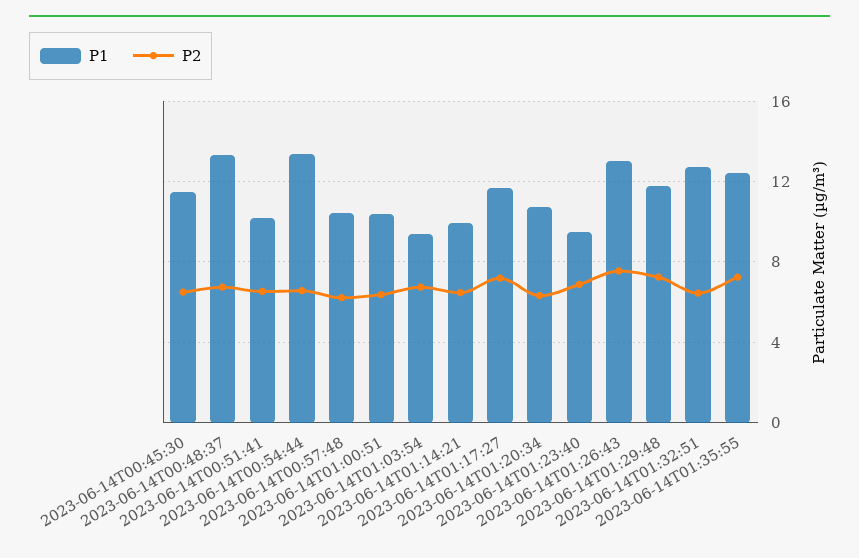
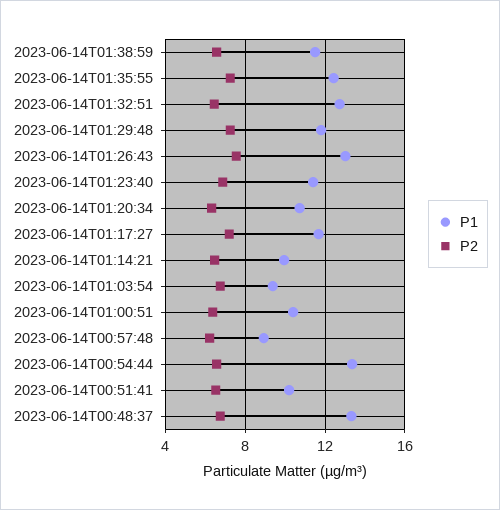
P1, 2023-06-14T00:45:30: 11.5 -> none
P2, 2023-06-14T00:45:30: 6.5 -> none
P1, 2023-06-14T00:57:48: 10.5 -> 9
P1, 2023-06-14T01:23:40: 9.5 -> 11.5
P1, 2023-06-14T01:38:59: none -> 11.5
P2, 2023-06-14T01:38:59: none -> 6.5

